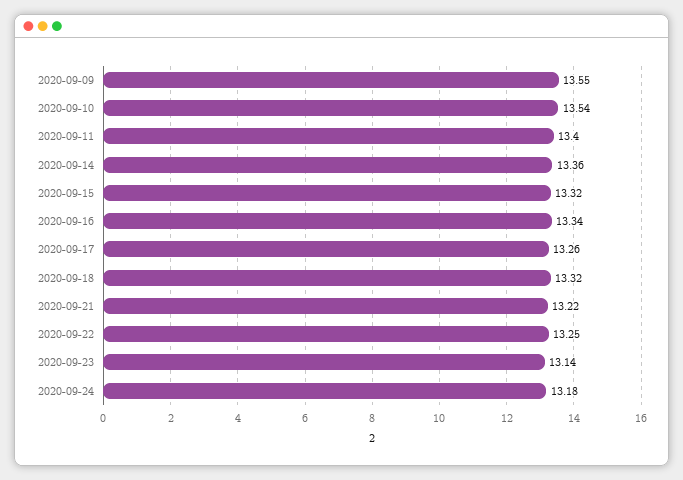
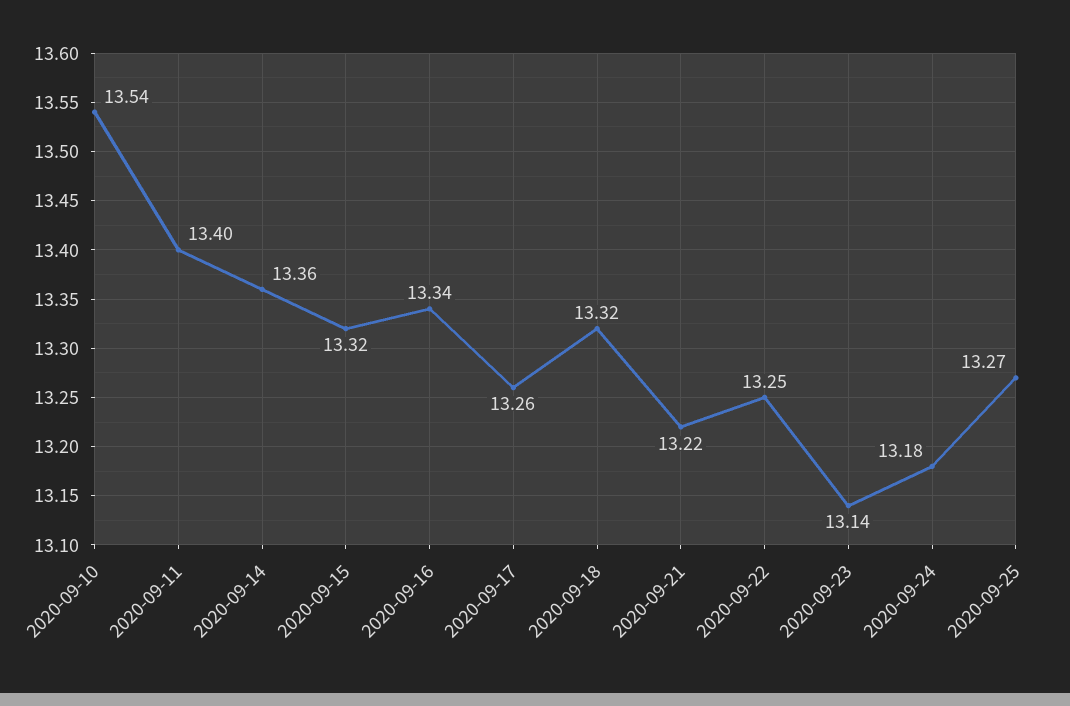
2020-09-09: 13.55 -> none
2020-09-25: none -> 13.27

